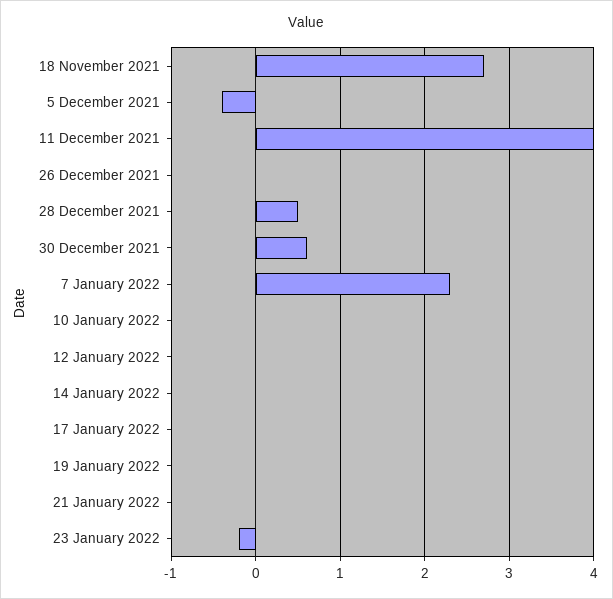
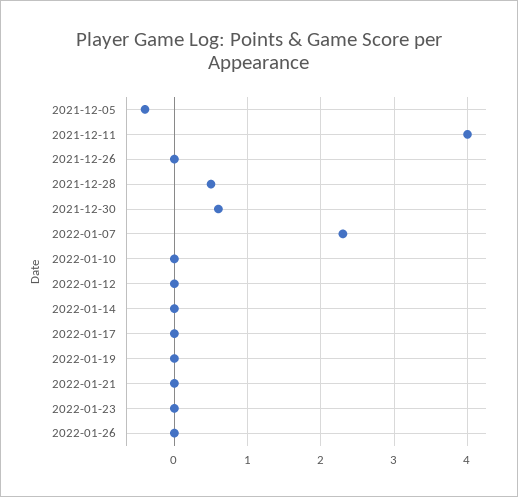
18 November 2021: 2.7 -> none
23 January 2022: -0.2 -> 0
2022-01-26: none -> 0

